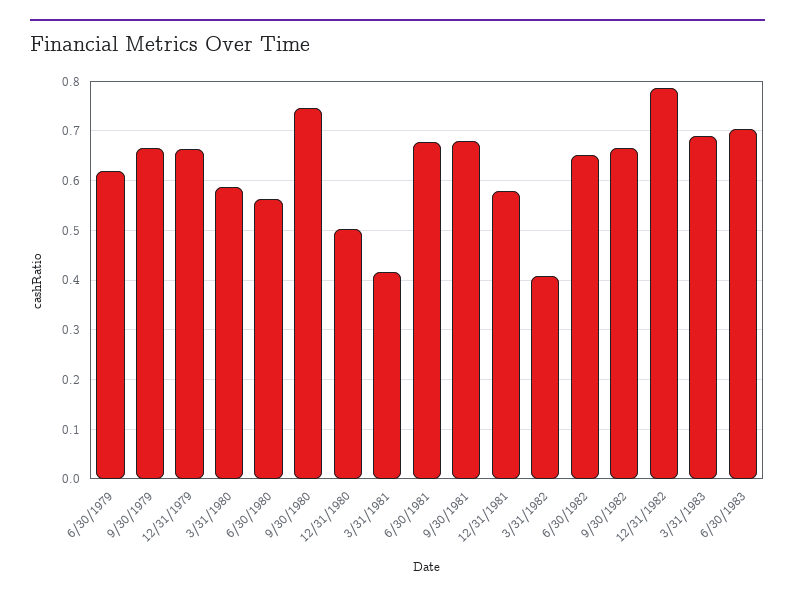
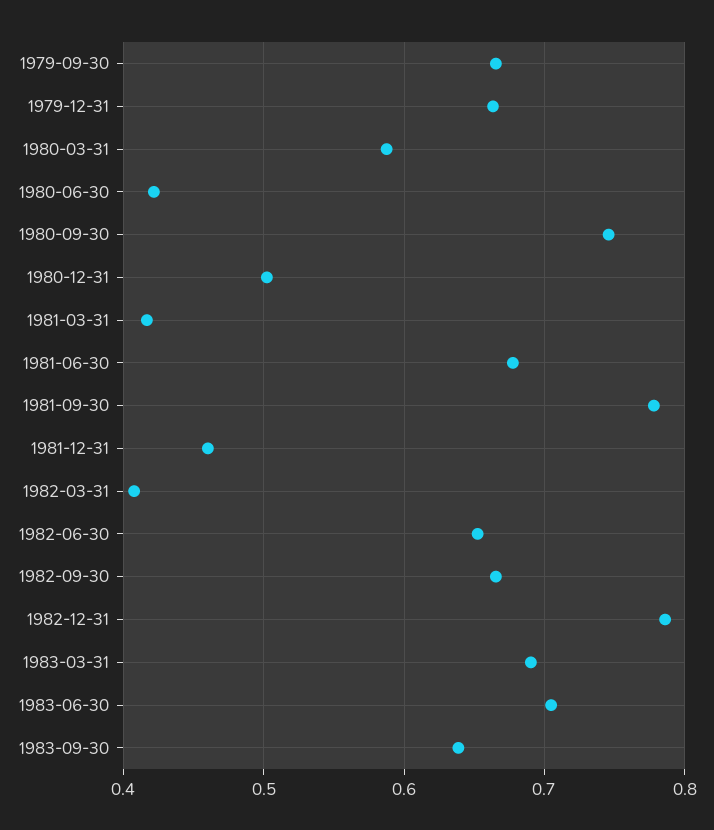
6/30/1979: 0.62 -> none
6/30/1980: 0.56 -> 0.42
9/30/1981: 0.68 -> 0.78
12/31/1981: 0.58 -> 0.46
1983-09-30: none -> 0.64

